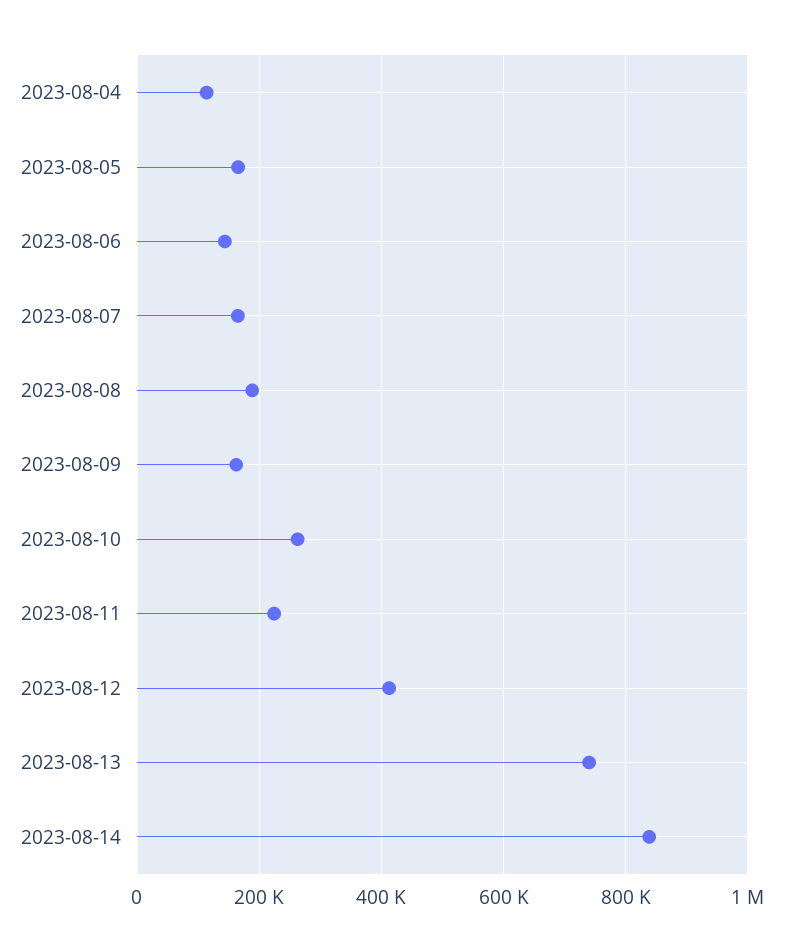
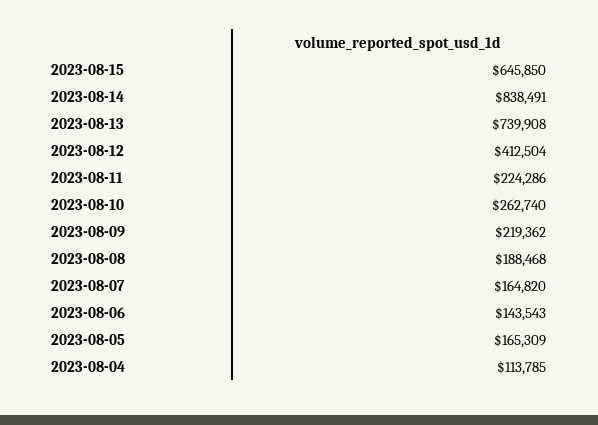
2023-08-09: 160000 -> 219362
2023-08-15: none -> 645850

